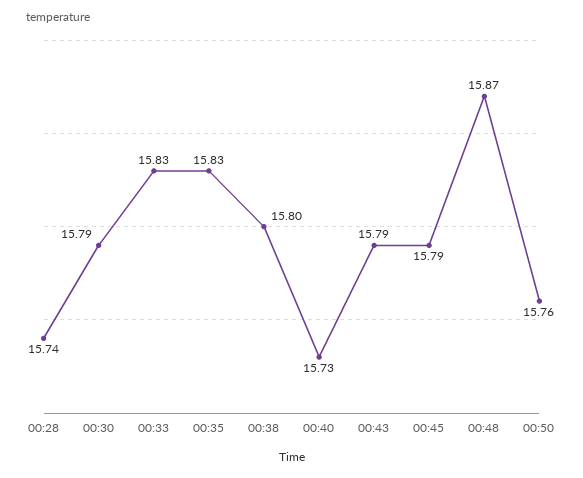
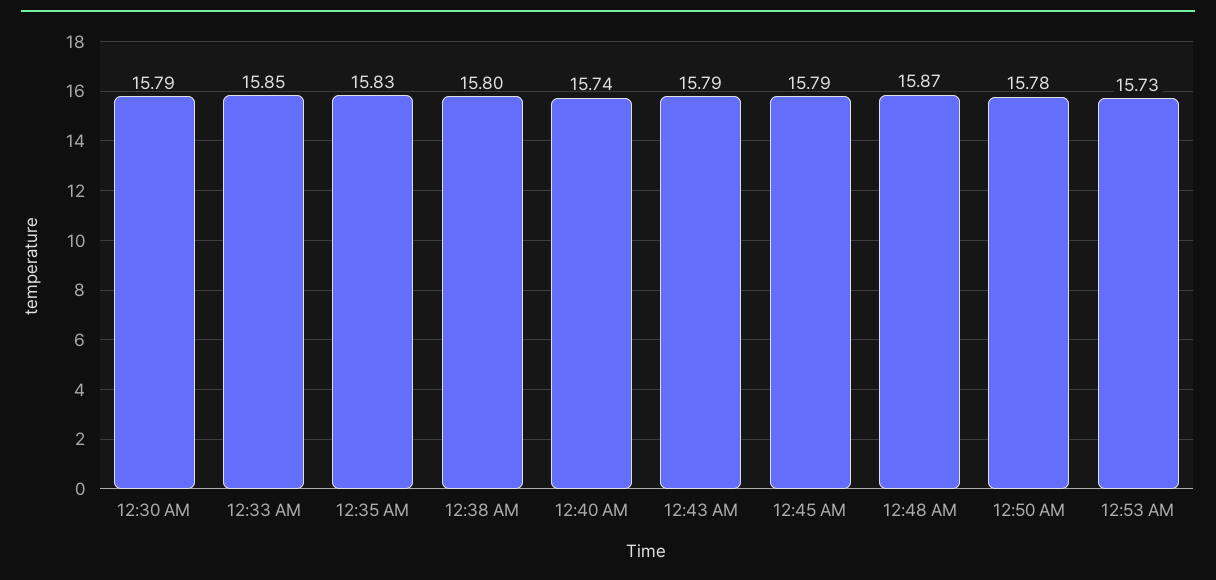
00:28: 15.74 -> none
00:33: 15.83 -> 15.85
00:40: 15.73 -> 15.74
00:50: 15.76 -> 15.78
12:53 AM: none -> 15.73

